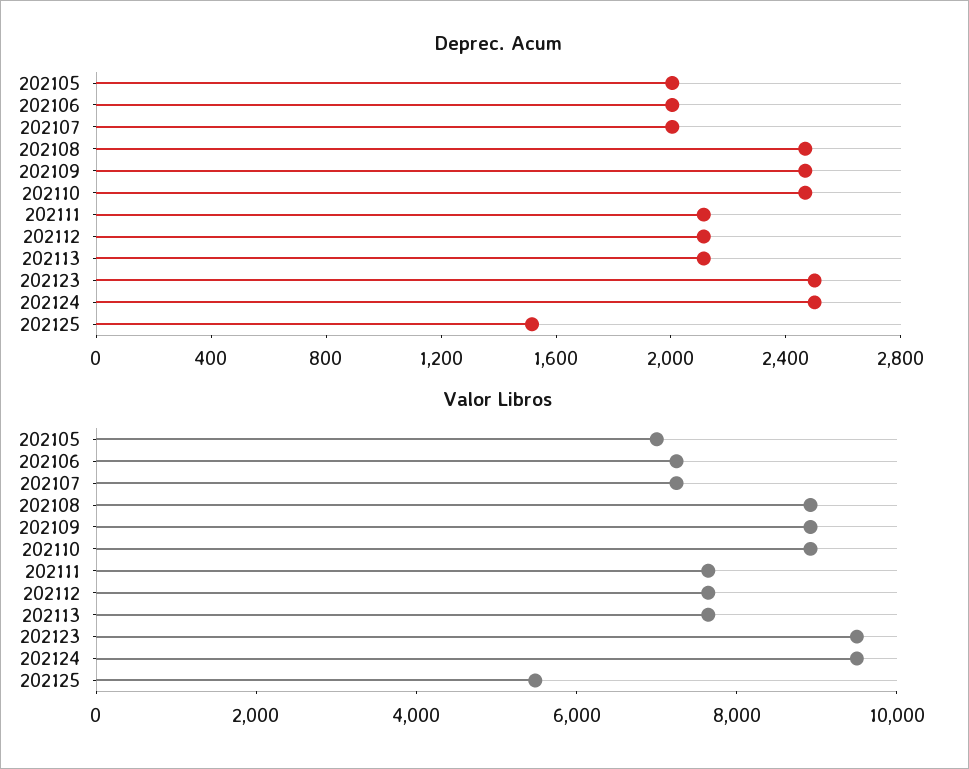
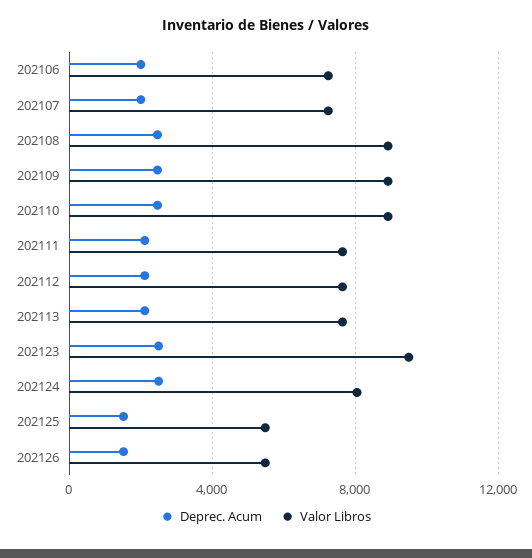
Deprec. Acum, 202105: 2000 -> none
Valor Libros, 202105: 7000 -> none
Valor Libros, 202124: 9500 -> 8000
Deprec. Acum, 202126: none -> 1500
Valor Libros, 202126: none -> 5500

